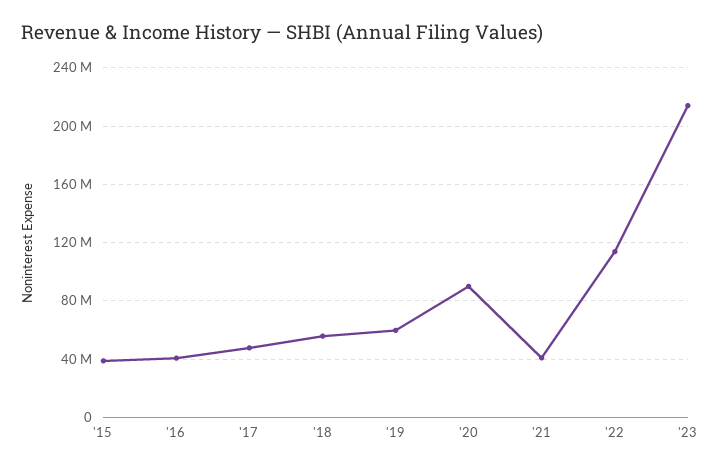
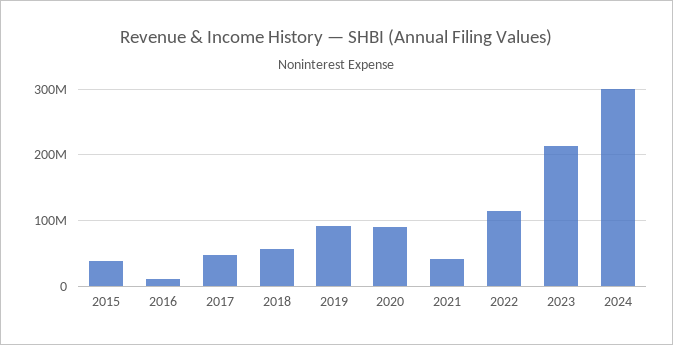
'16: 40000000 -> 10000000
'19: 60000000 -> 90000000
2024: none -> 300000000

